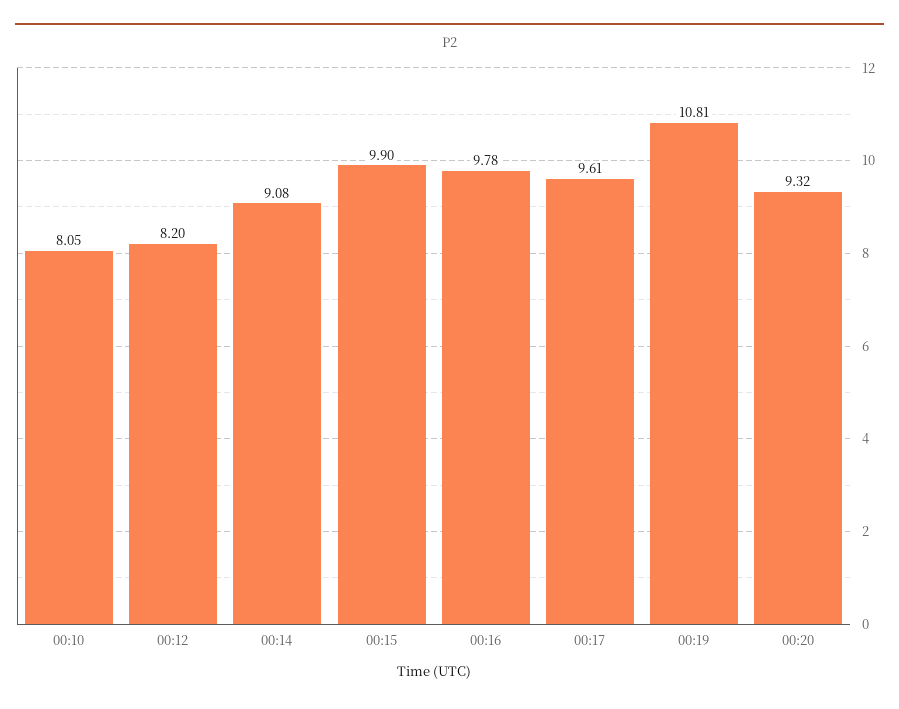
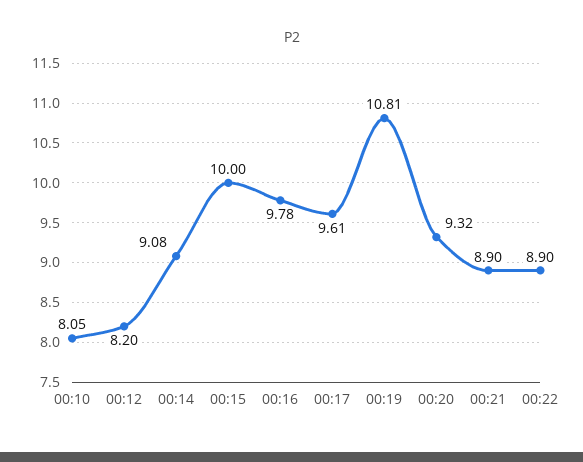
00:15: 9.9 -> 10
00:21: none -> 8.9
00:22: none -> 8.9

